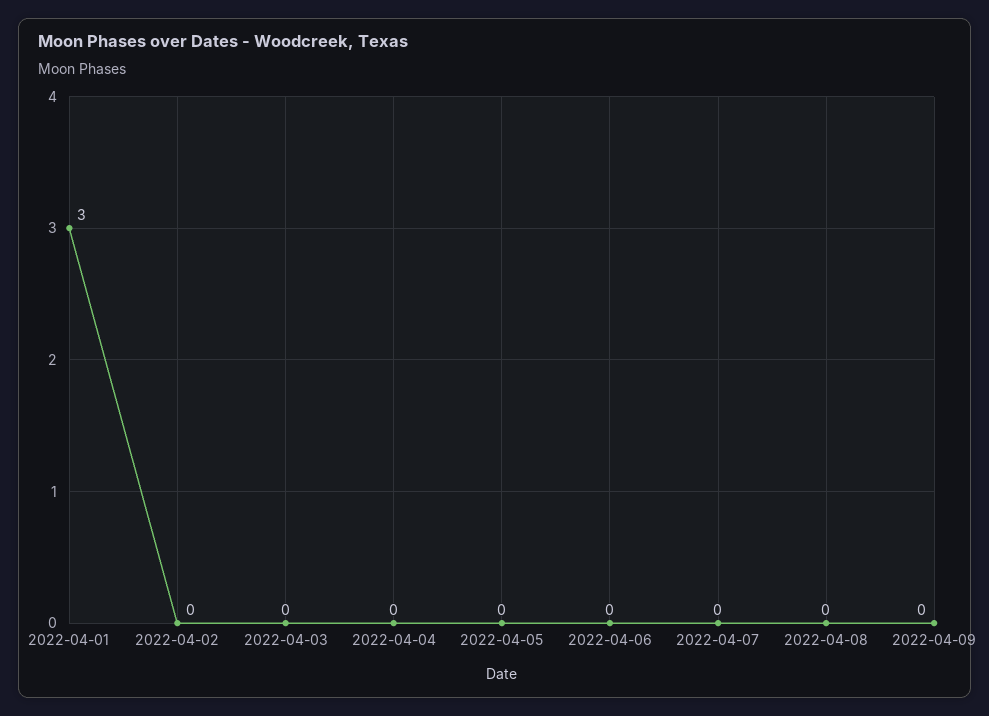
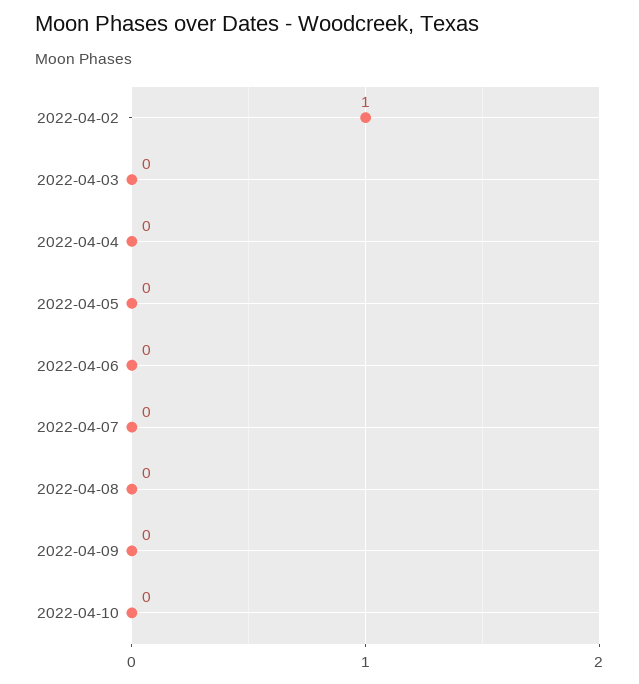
2022-04-01: 3 -> none
2022-04-02: 0 -> 1
2022-04-10: none -> 0

